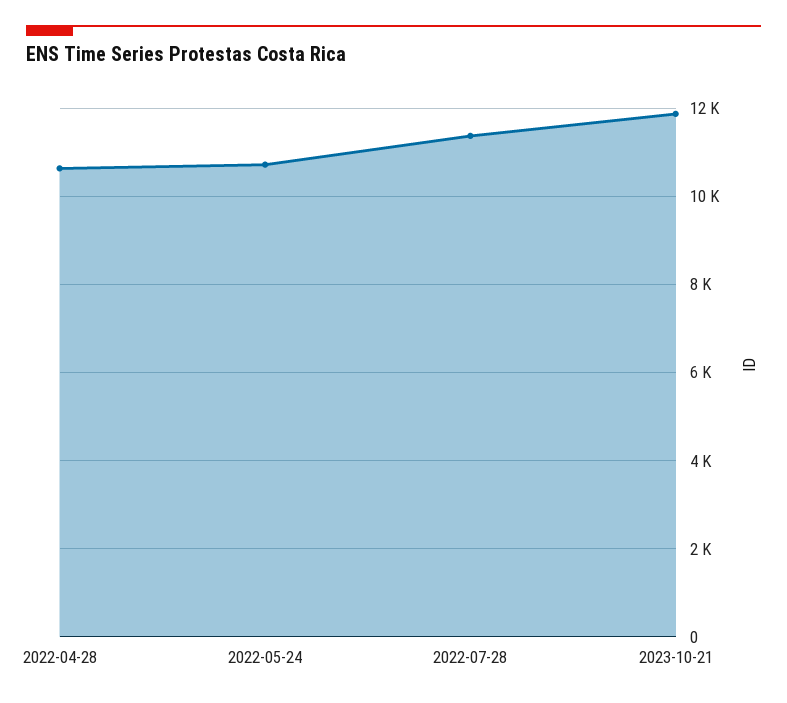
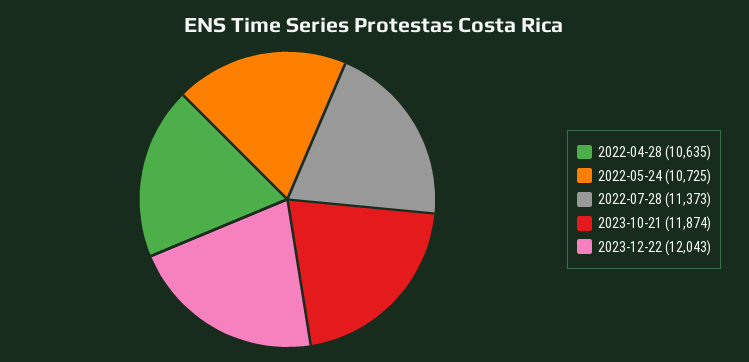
2023-12-22: none -> 12043

